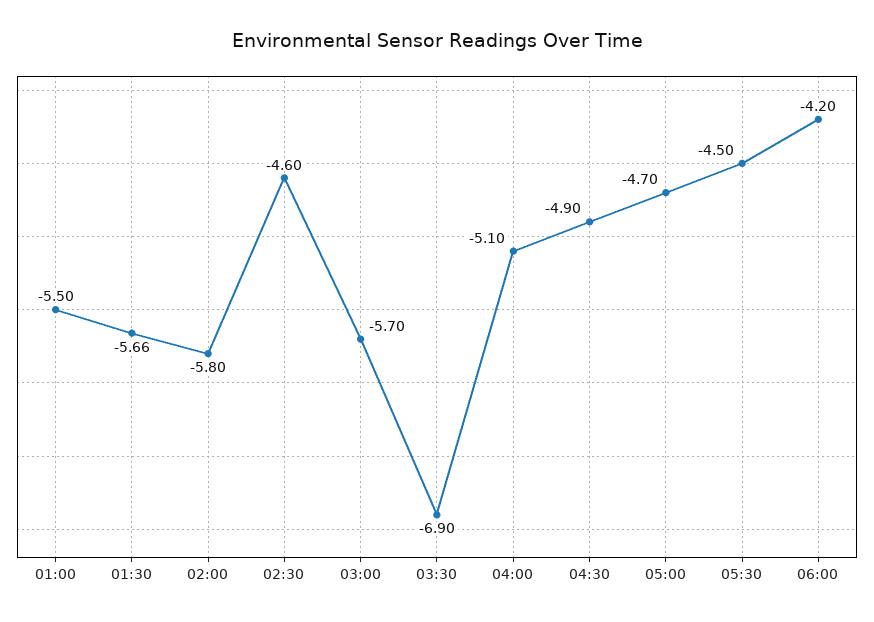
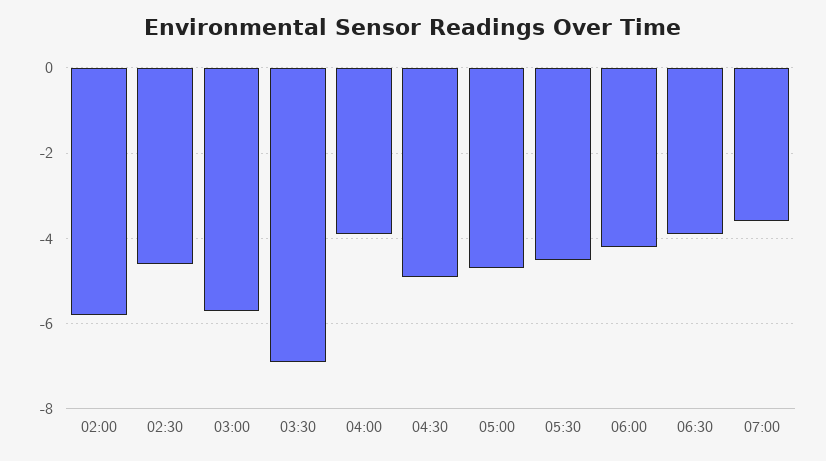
01:00: -5.5 -> none
01:30: -5.66 -> none
04:00: -5.1 -> -4
06:30: none -> -4
07:00: none -> -3.5

